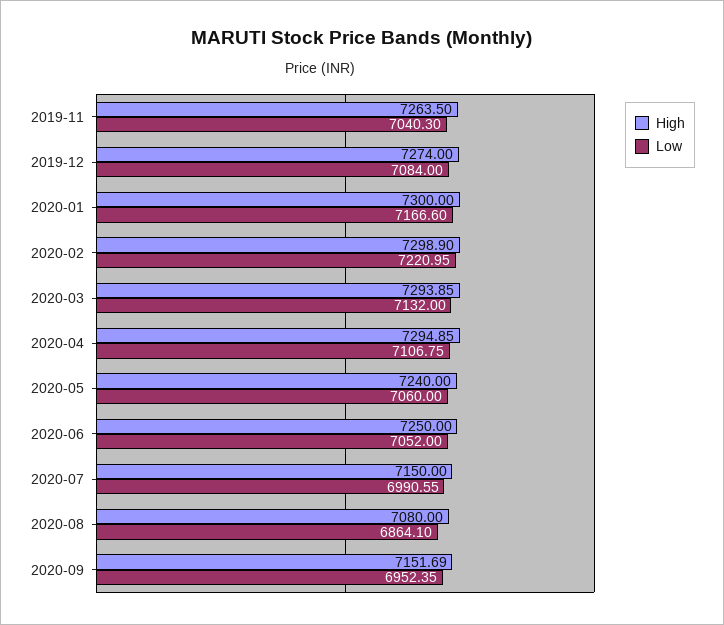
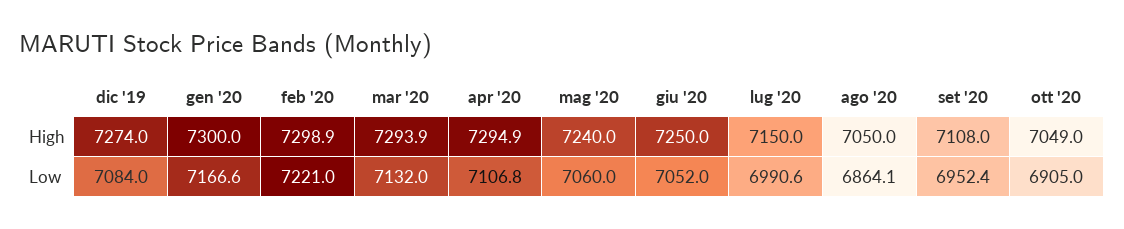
High, 2019-11: 7263.5 -> none
Low, 2019-11: 7040.3 -> none
High, 2020-08: 7080 -> 7050
High, 2020-09: 7151.69 -> 7108
High, ott '20: none -> 7049
Low, ott '20: none -> 6905

